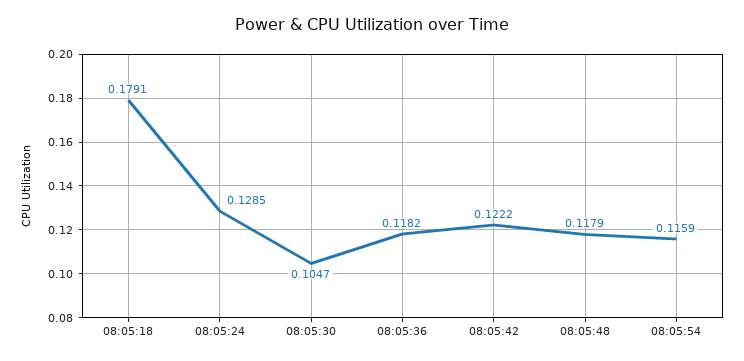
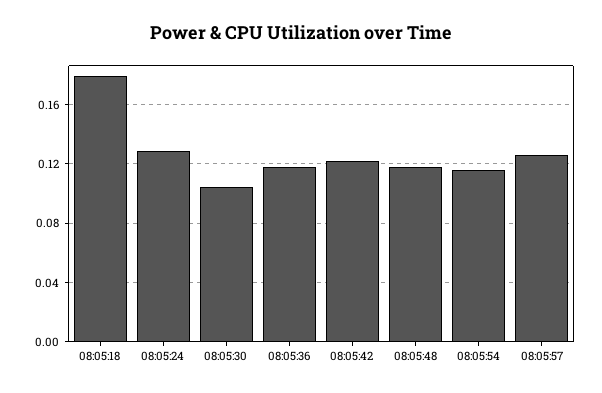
08:05:57: none -> 0.125

